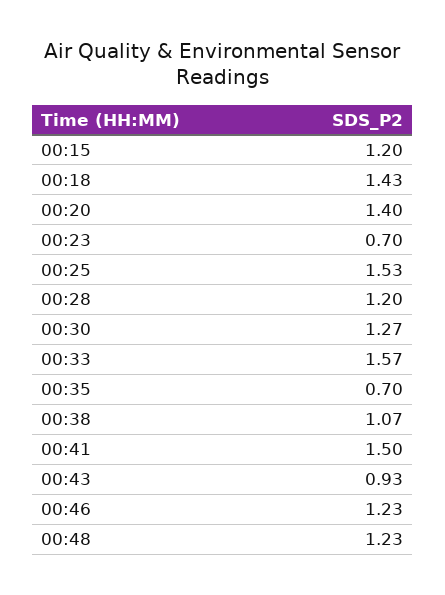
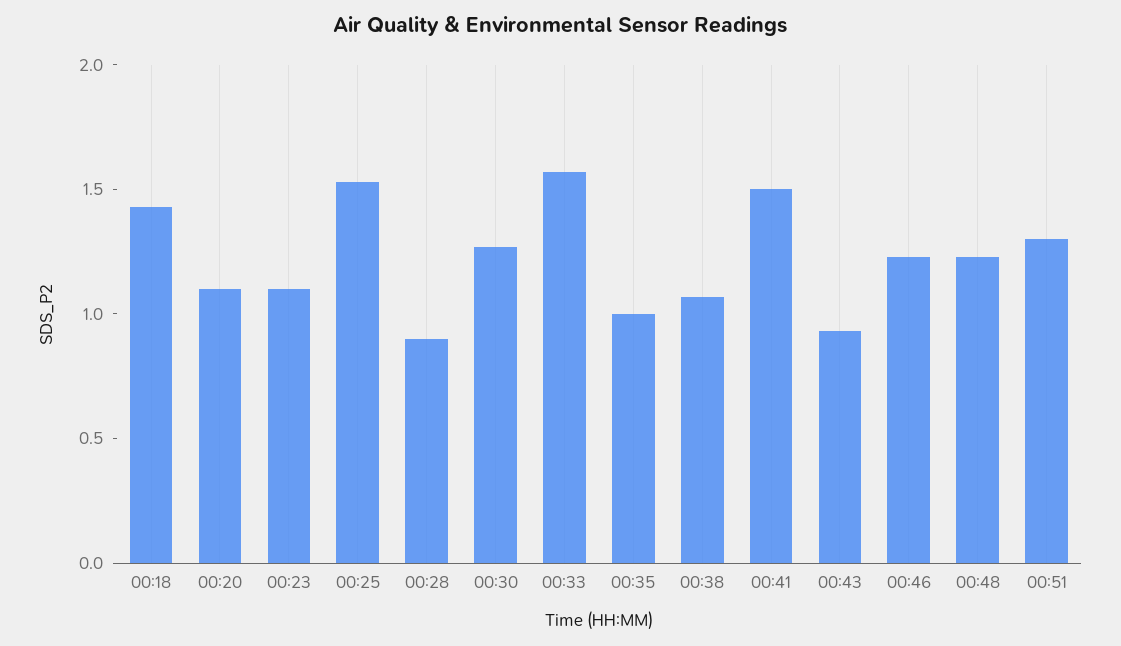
00:15: 1.2 -> none
00:20: 1.4 -> 1.1
00:23: 0.7 -> 1.1
00:28: 1.2 -> 0.9
00:35: 0.7 -> 1
00:51: none -> 1.3

